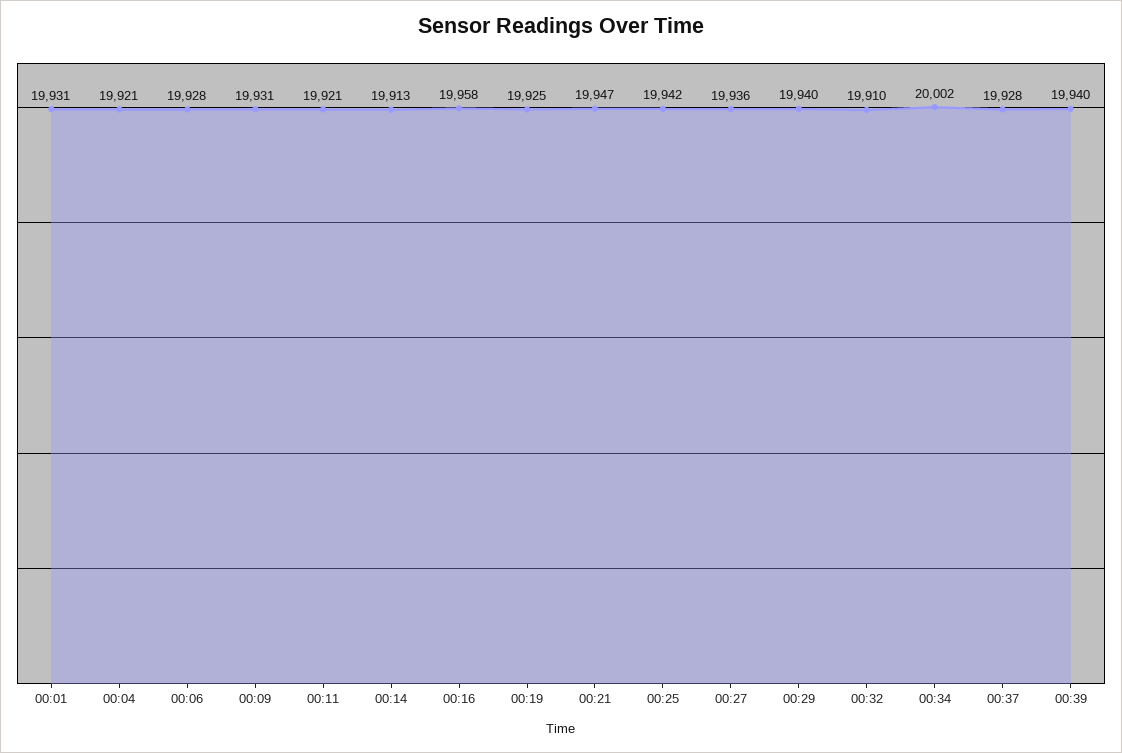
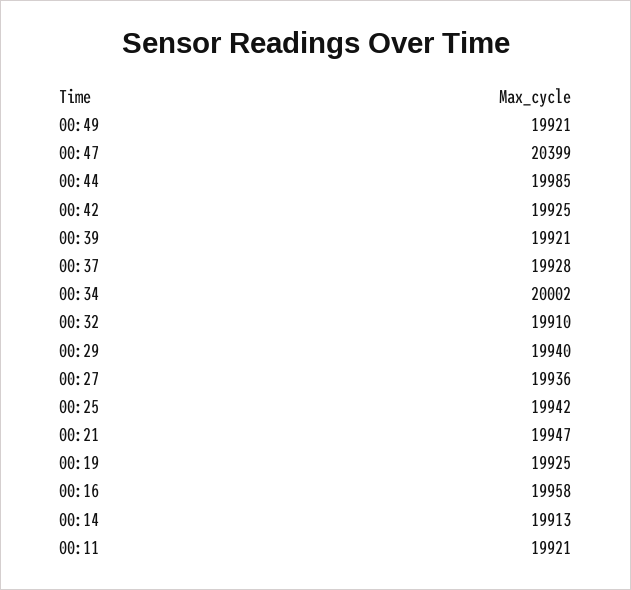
00:01: 19931 -> none
00:04: 19921 -> none
00:06: 19928 -> none
00:09: 19931 -> none
00:39: 19940 -> 19921
00:49: none -> 19921
00:47: none -> 20399
00:44: none -> 19985
00:42: none -> 19925

